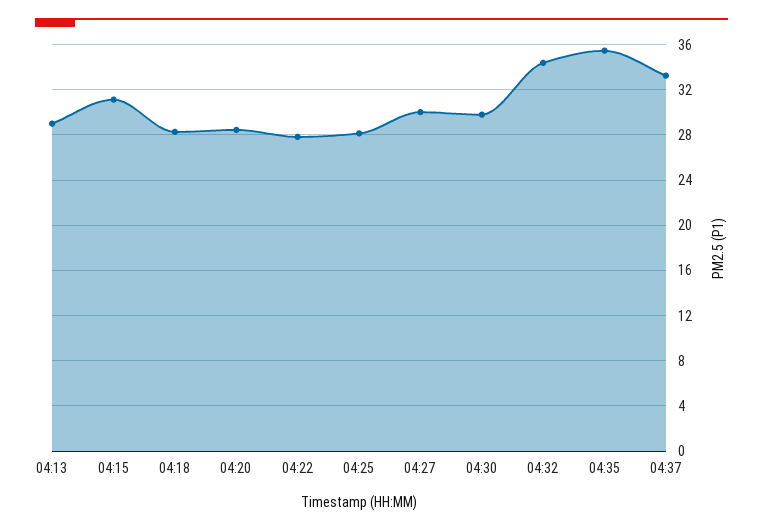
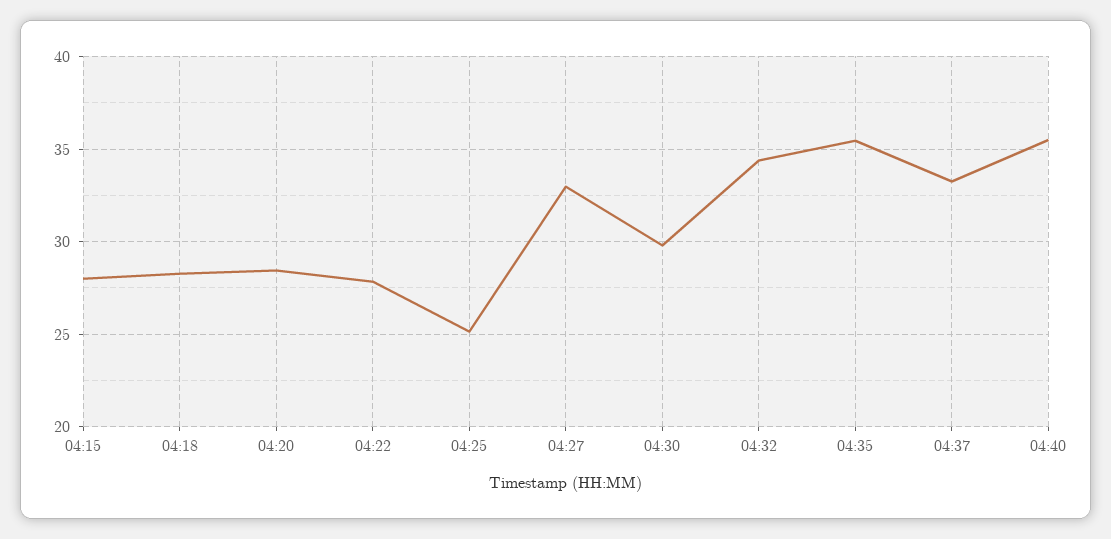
04:13: 29 -> none
04:15: 31 -> 28
04:25: 28 -> 25
04:27: 30 -> 33
04:40: none -> 35.5

